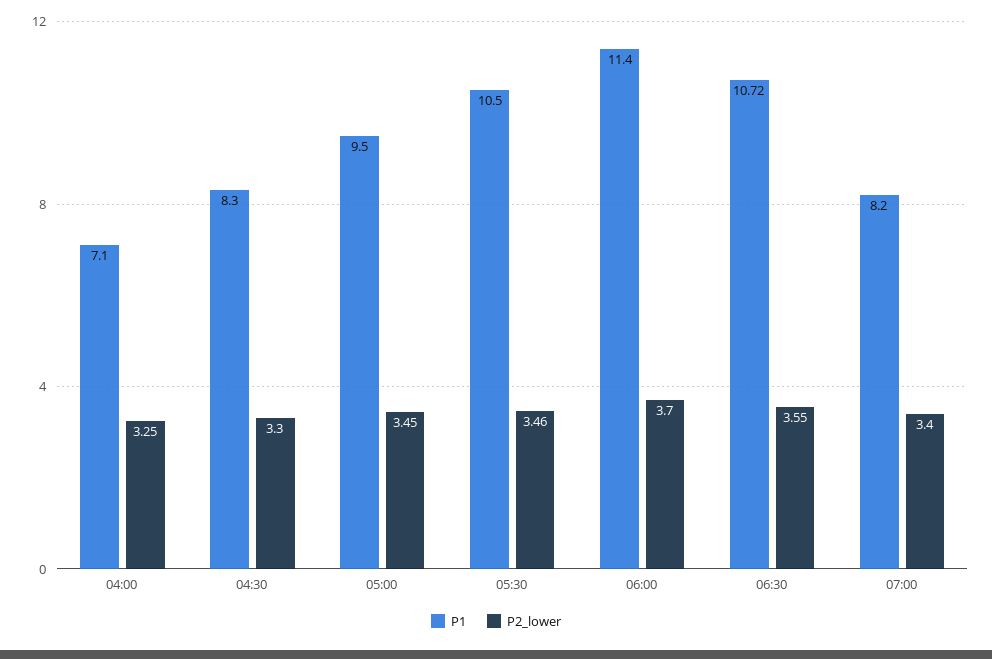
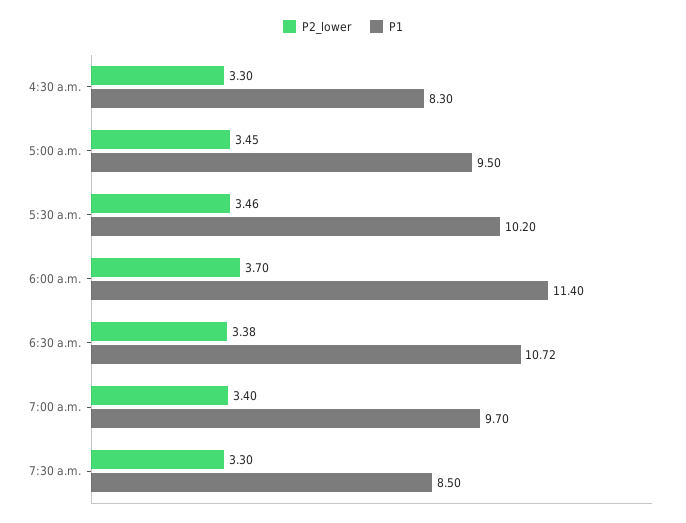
P1, 04:00: 7.1 -> none
P2_lower, 04:00: 3.25 -> none
P1, 05:30: 10.5 -> 10.2
P2_lower, 06:30: 3.55 -> 3.38
P1, 07:00: 8.2 -> 9.7
P2_lower, 7:30 a.m.: none -> 3.3
P1, 7:30 a.m.: none -> 8.5

